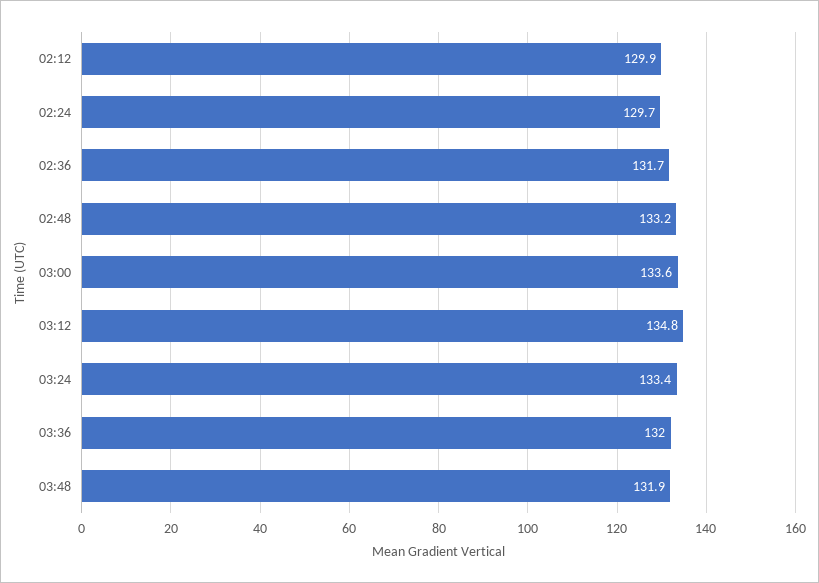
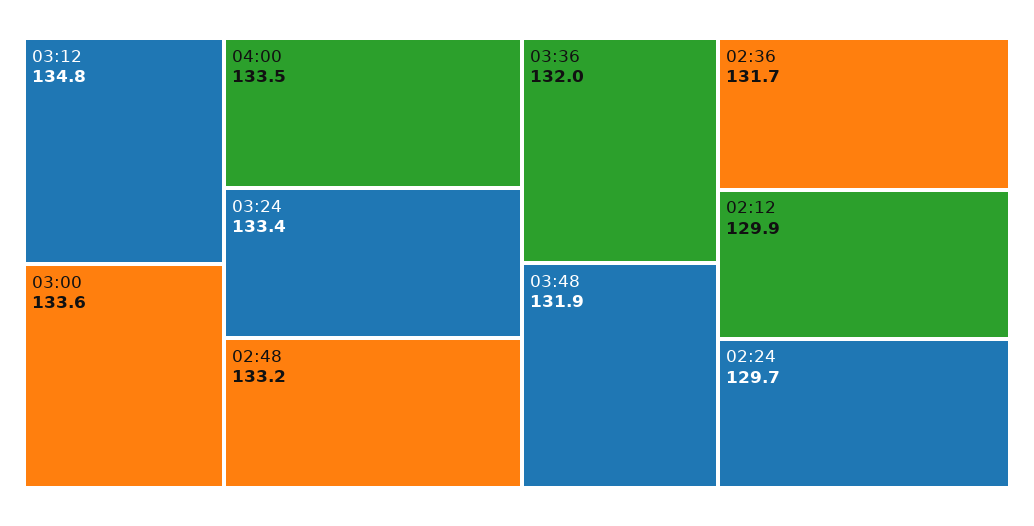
04:00: none -> 133.5

